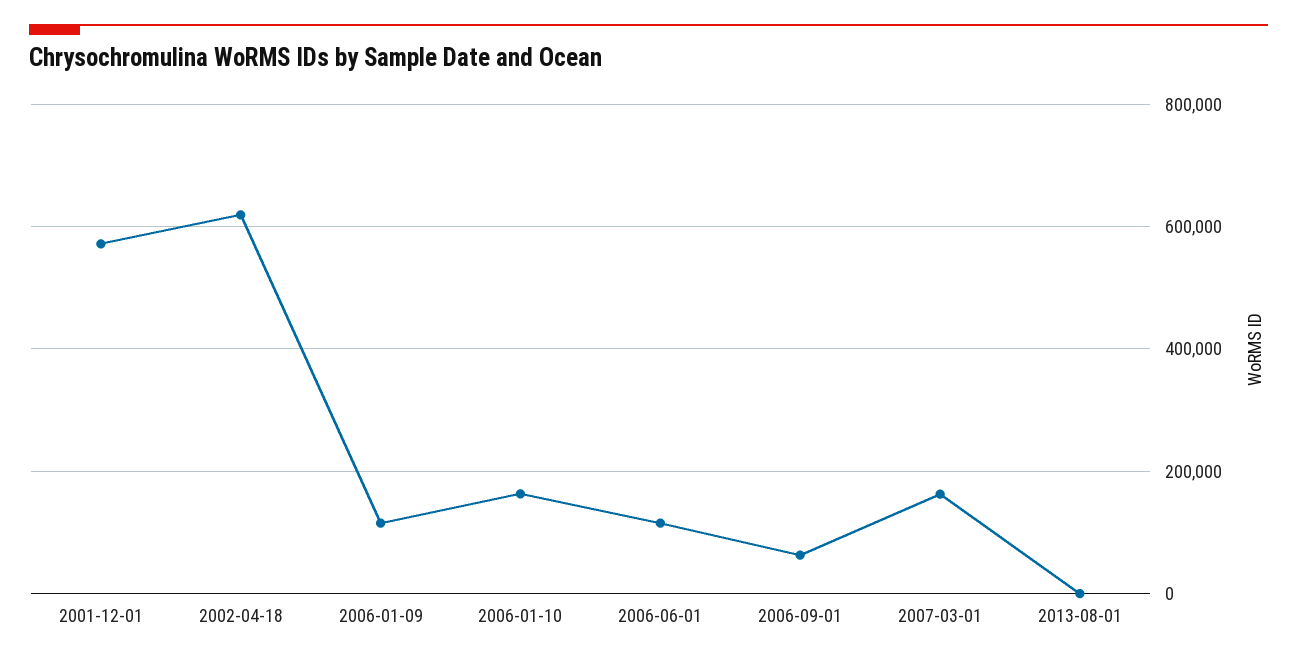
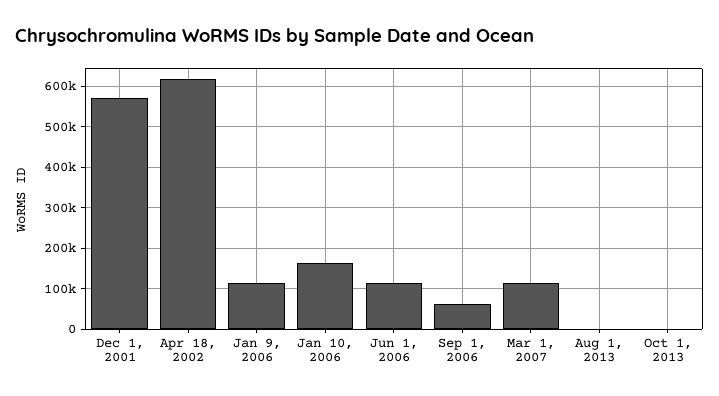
2007-03-01: 160000 -> 120000
Oct 1, 2013: none -> 0

